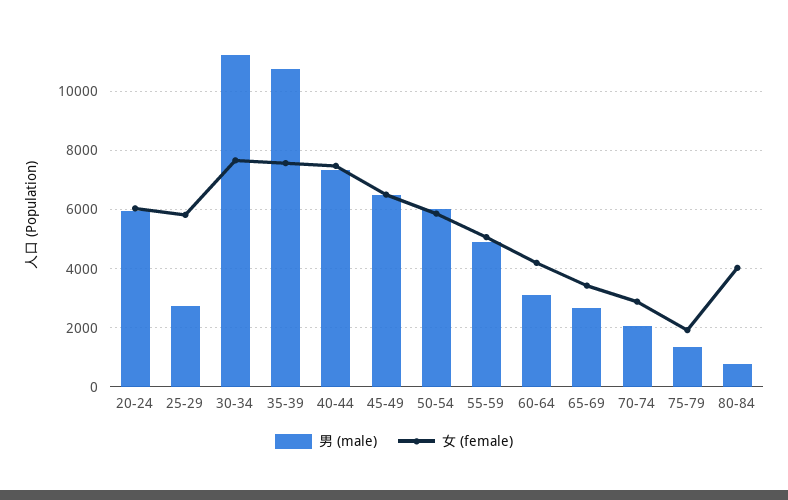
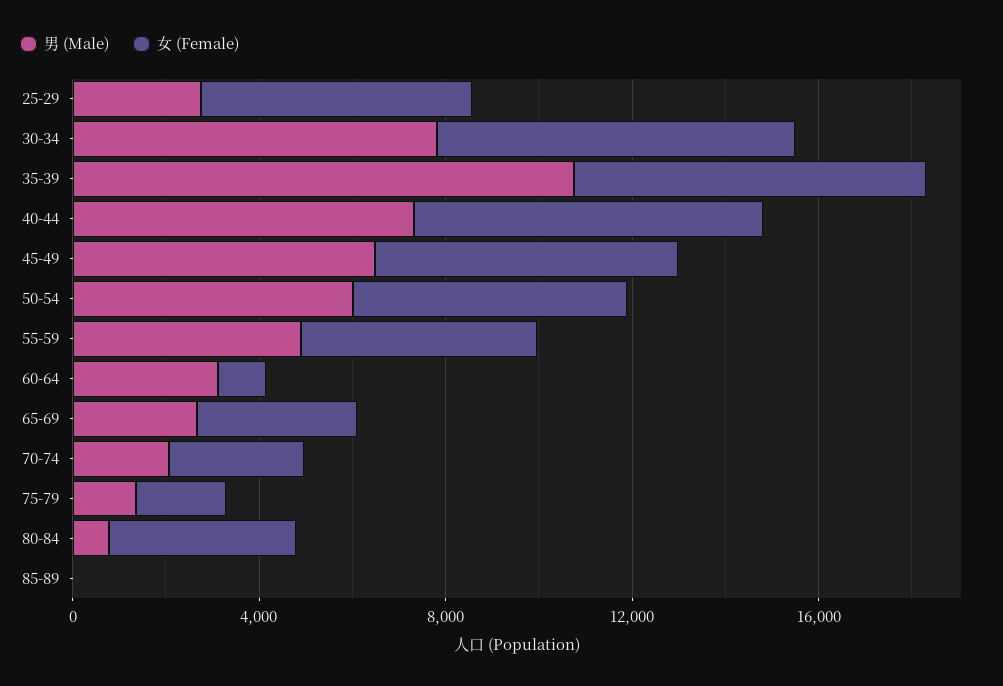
男 (male), 20-24: 6000 -> none
女 (female), 20-24: 6000 -> none
男 (male), 30-34: 11250 -> 8000
女 (female), 60-64: 4250 -> 1000
男 (male), 85-89: none -> 0
女 (female), 85-89: none -> 0

